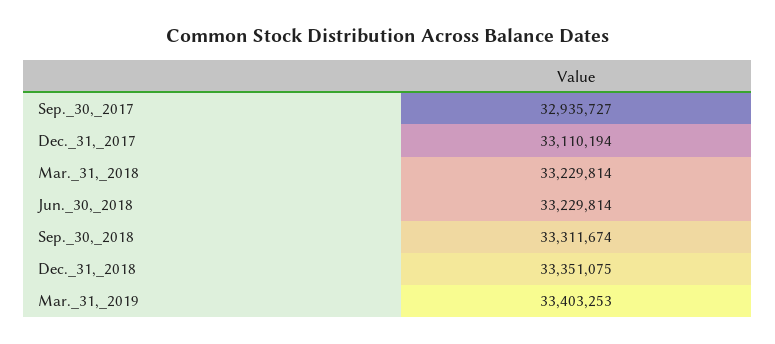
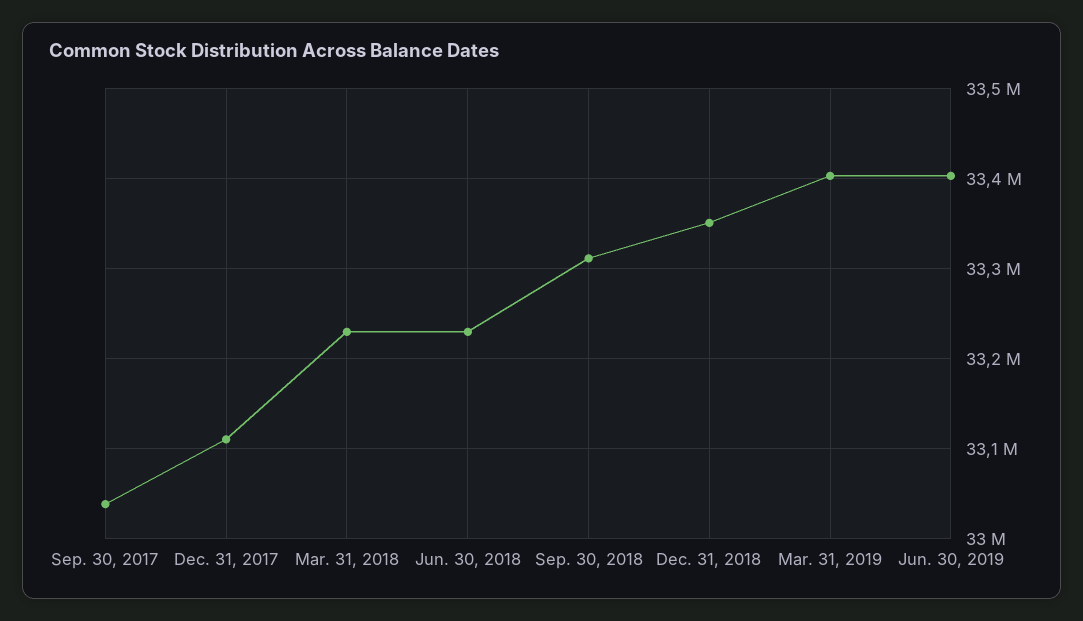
Sep._30,_2017: 32935727 -> 33040000
Jun. 30, 2019: none -> 33400000

